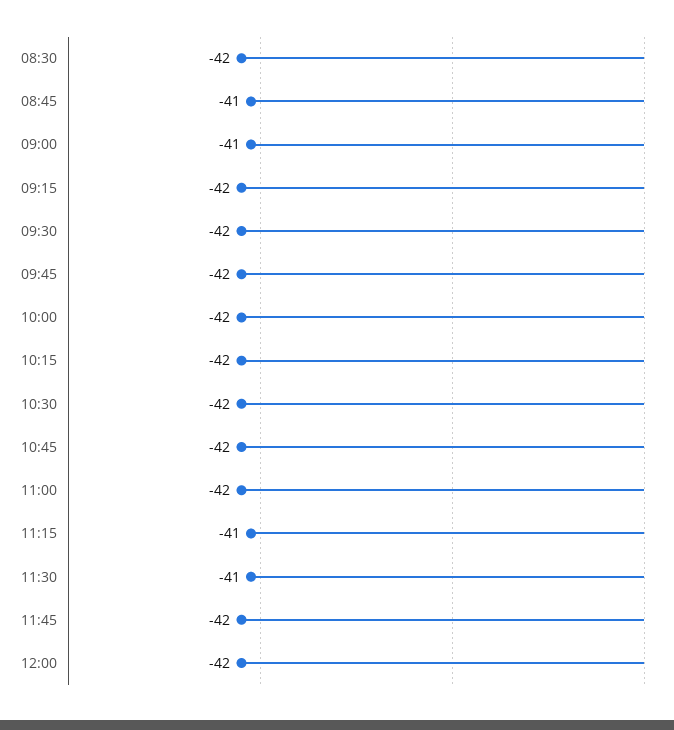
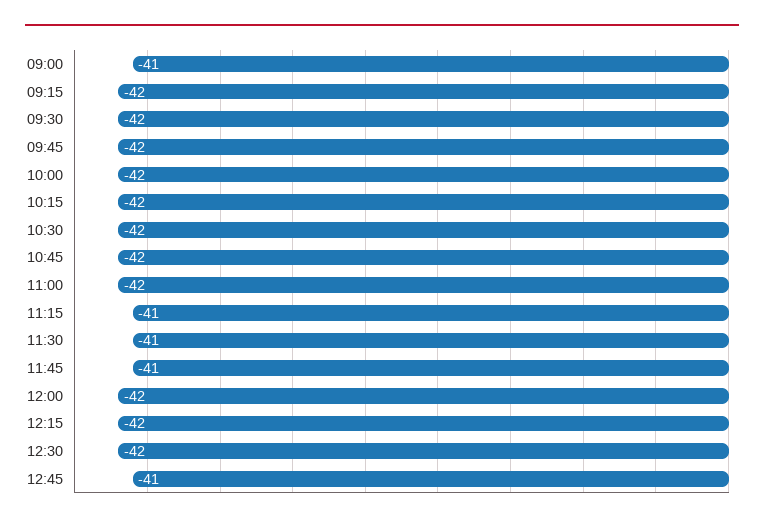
08:30: -42 -> none
08:45: -41 -> none
11:45: -42 -> -41
12:15: none -> -42
12:30: none -> -42
12:45: none -> -41

